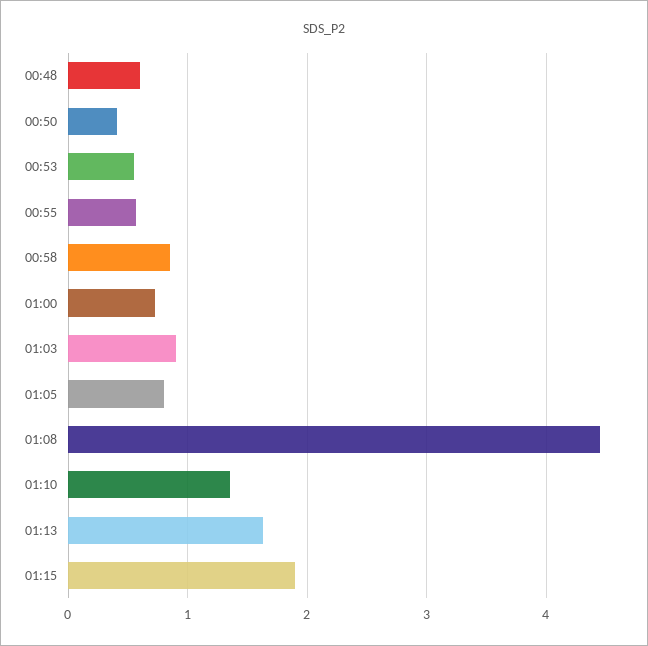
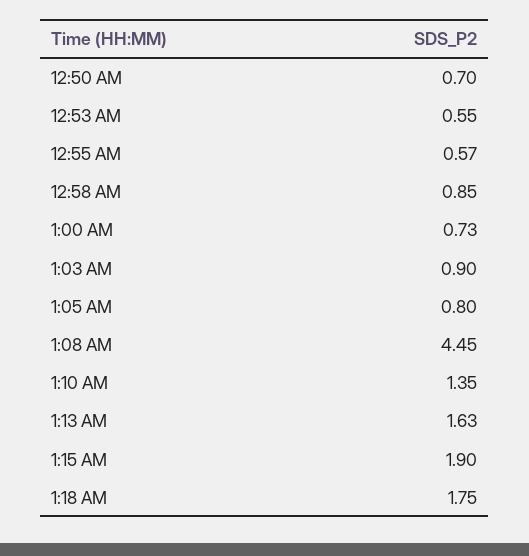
00:48: 0.6 -> none
00:50: 0.4 -> 0.7
1:18 AM: none -> 1.75

